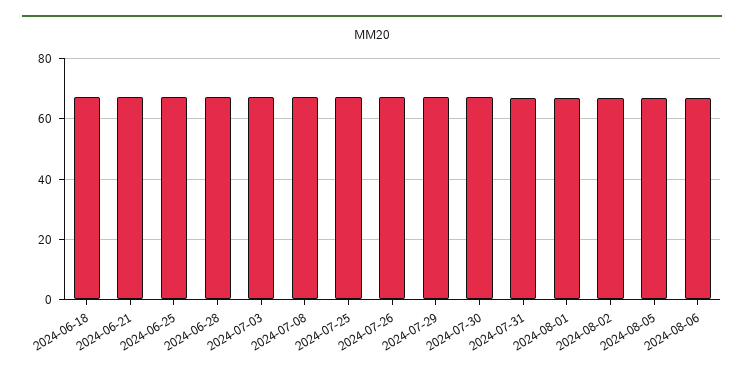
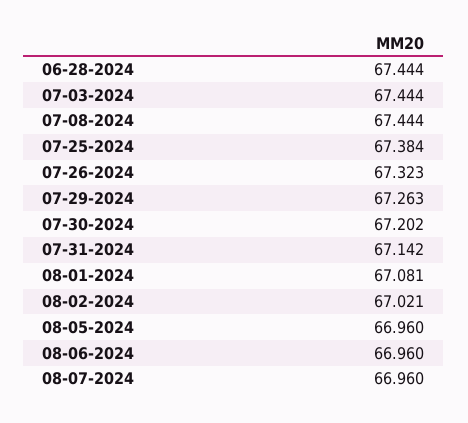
2024-06-18: 68 -> none
2024-06-21: 68 -> none
2024-06-25: 68 -> none
08-07-2024: none -> 66.96

